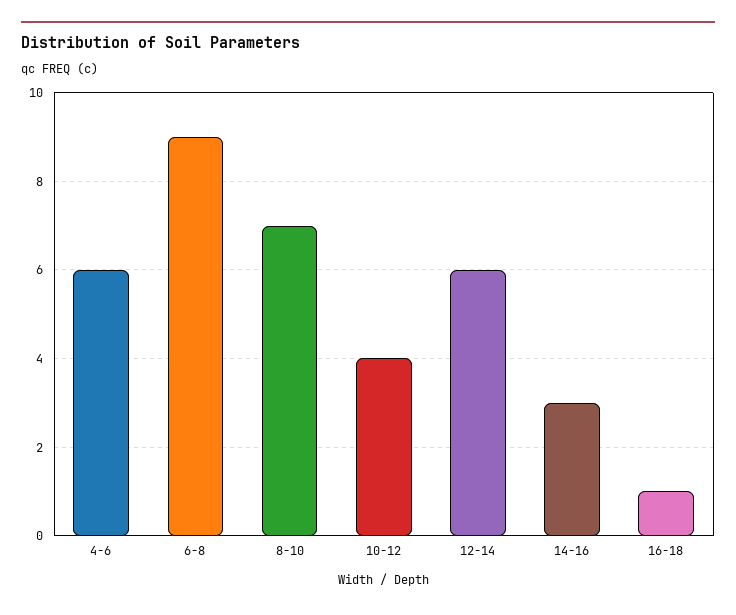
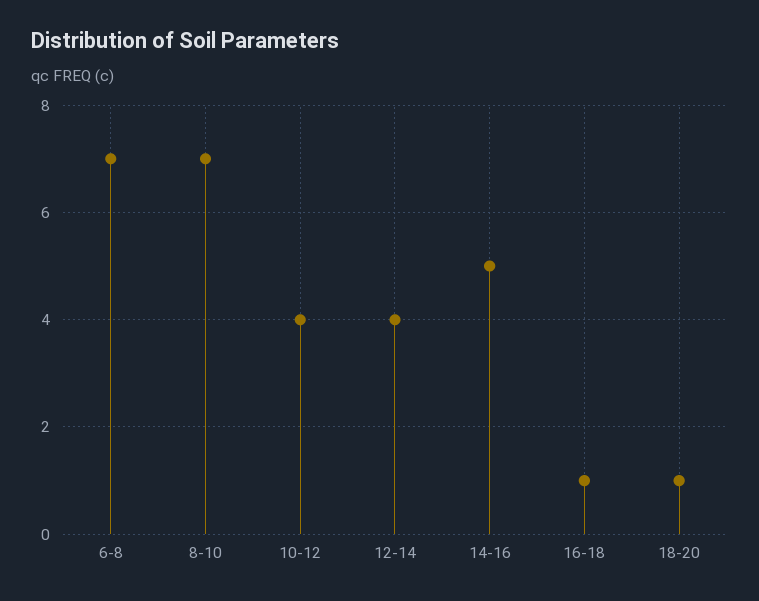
4-6: 6 -> none
6-8: 9 -> 7
12-14: 6 -> 4
14-16: 3 -> 5
18-20: none -> 1

